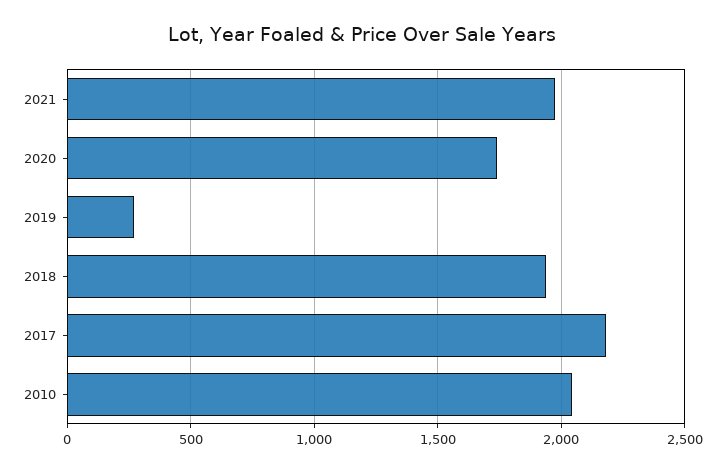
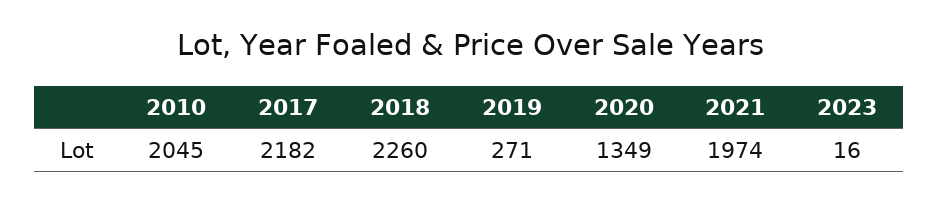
2020: 1750 -> 1349
2018: 1950 -> 2260
2023: none -> 16

